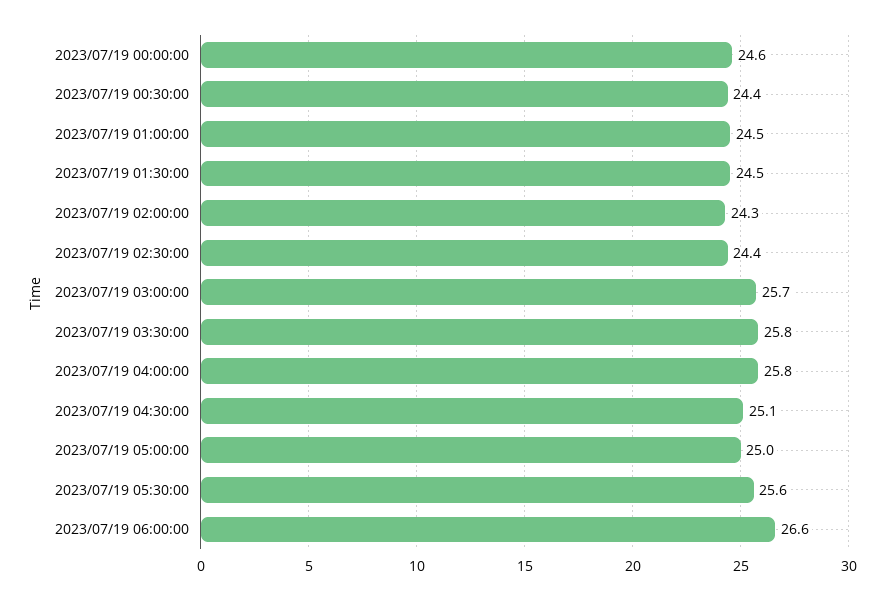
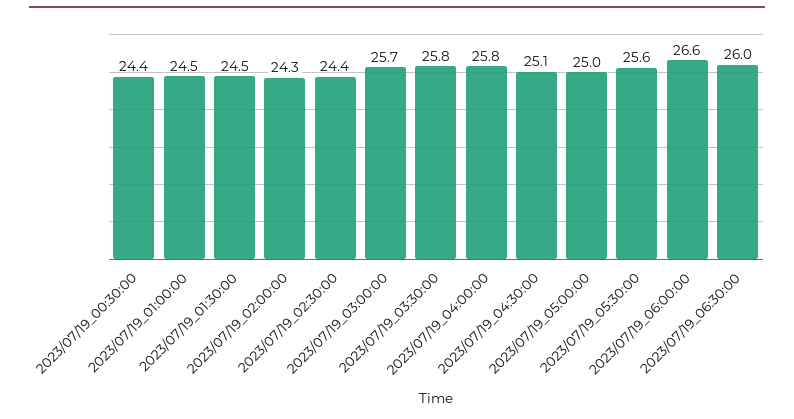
2023/07/19 00:00:00: 24.6 -> none
2023/07/19_06:30:00: none -> 26

